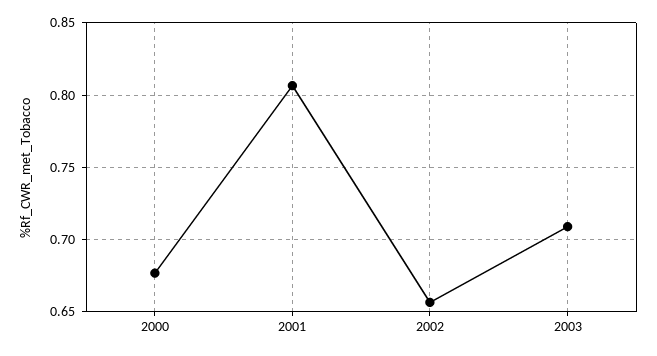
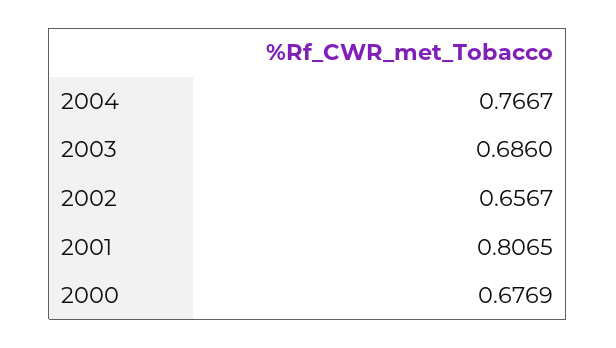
2003: 0.71 -> 0.686
2004: none -> 0.7667

